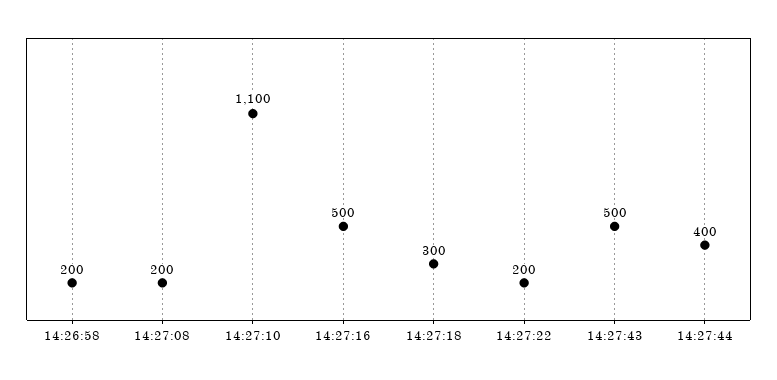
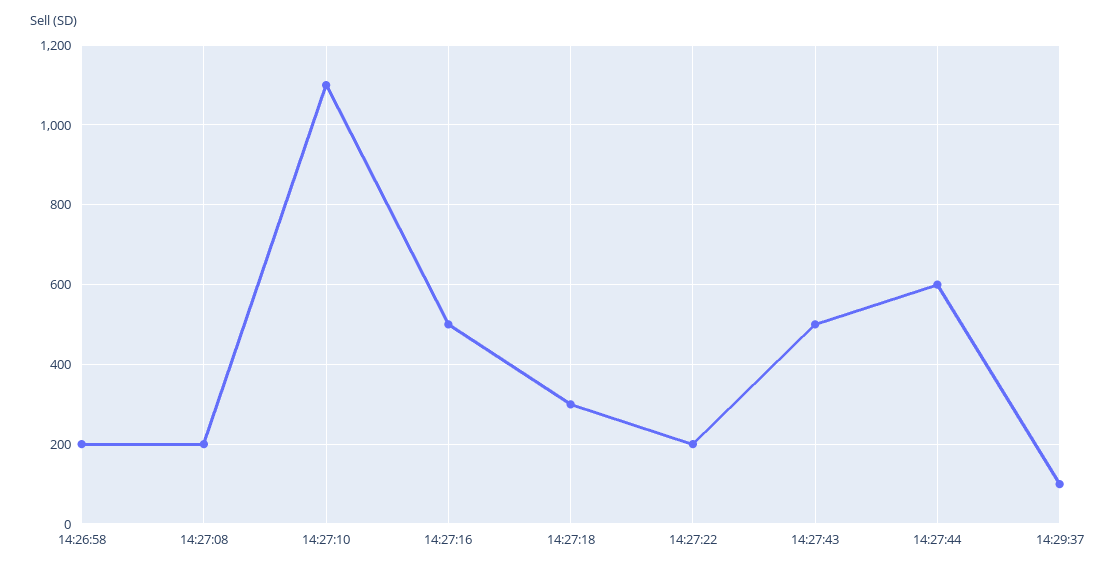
14:27:44: 400 -> 600
14:29:37: none -> 100

